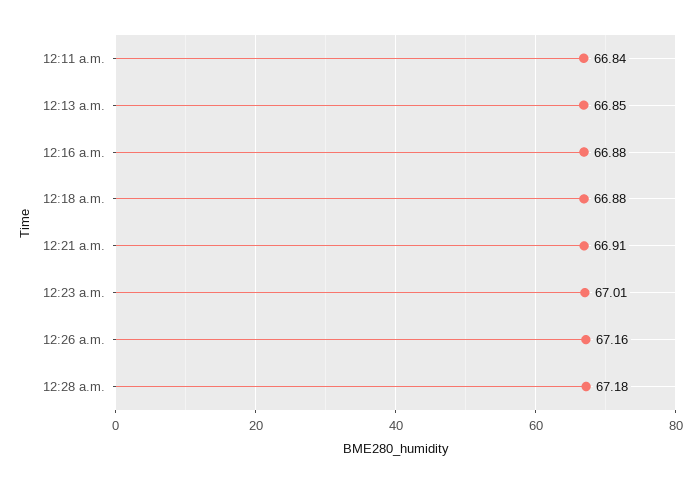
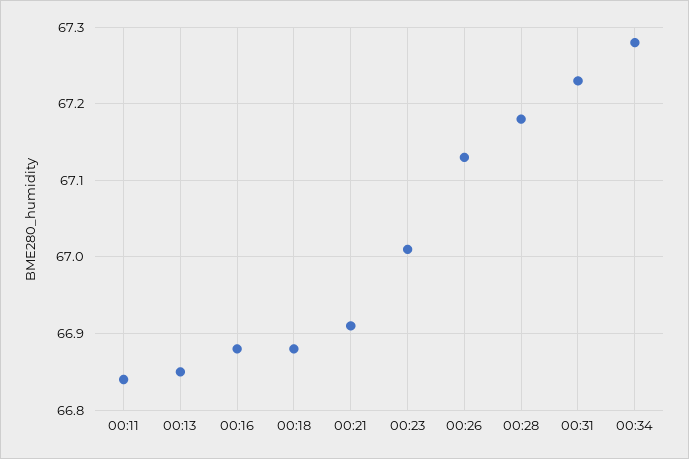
12:26 a.m.: 67.16 -> 67.13
00:31: none -> 67.23
00:34: none -> 67.28

